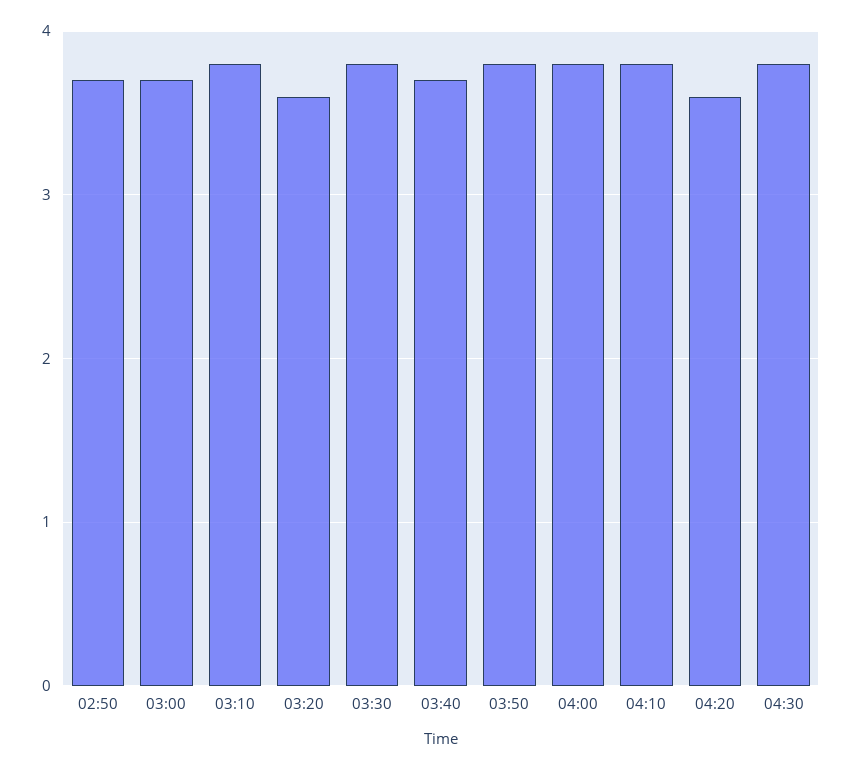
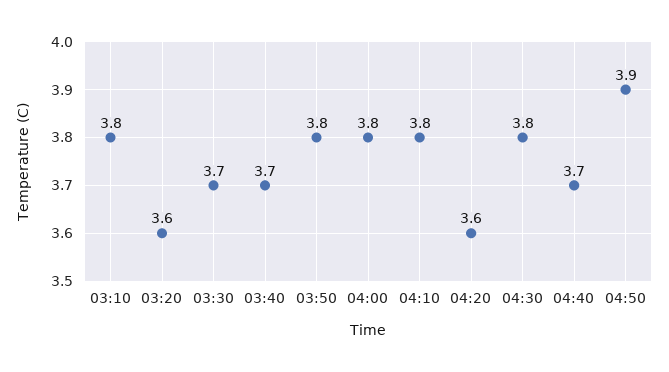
02:50: 3.7 -> none
03:00: 3.7 -> none
03:30: 3.8 -> 3.7
04:40: none -> 3.7
04:50: none -> 3.9

